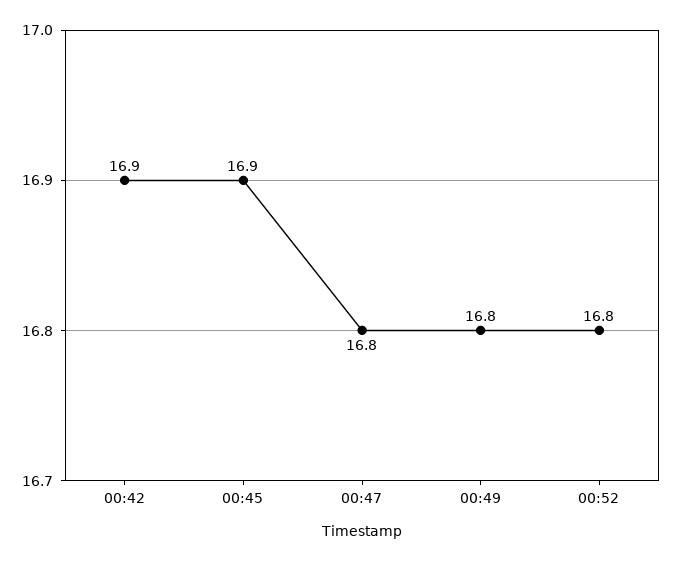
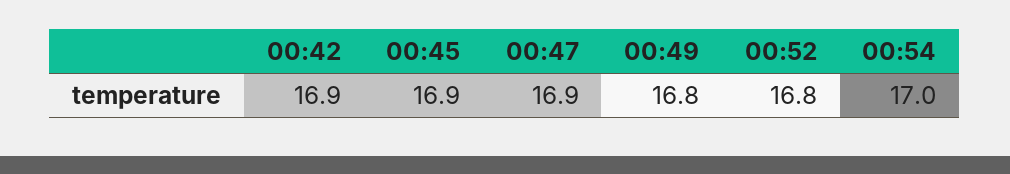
00:47: 16.8 -> 16.9
00:54: none -> 17

